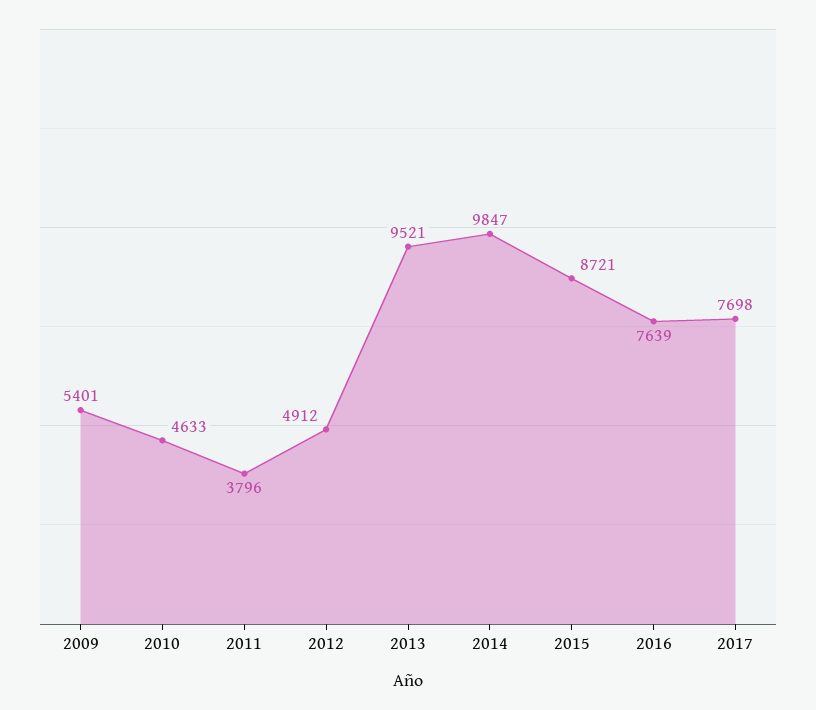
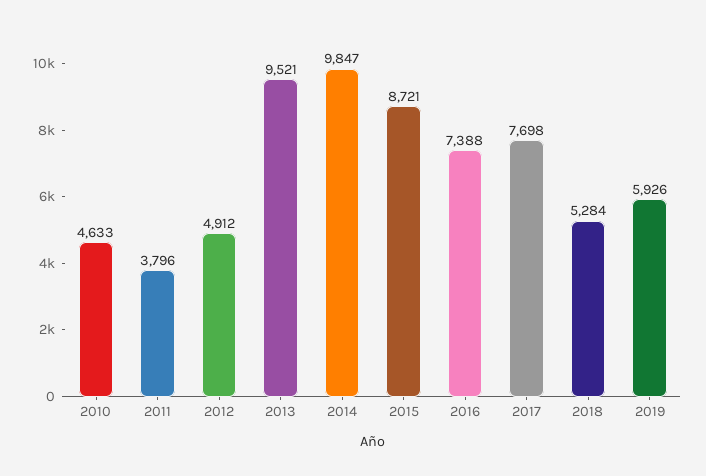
2009: 5401 -> none
2016: 7639 -> 7388
2018: none -> 5284
2019: none -> 5926

